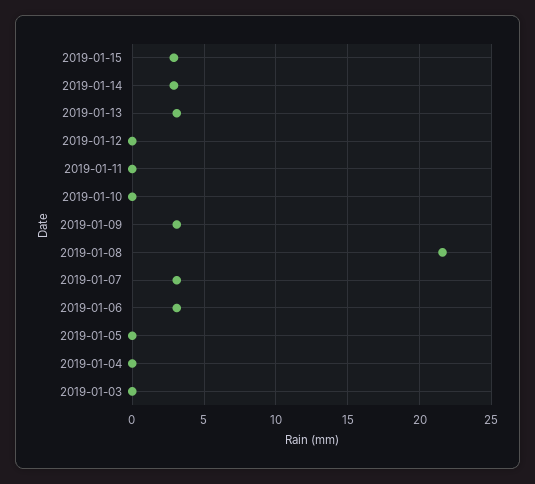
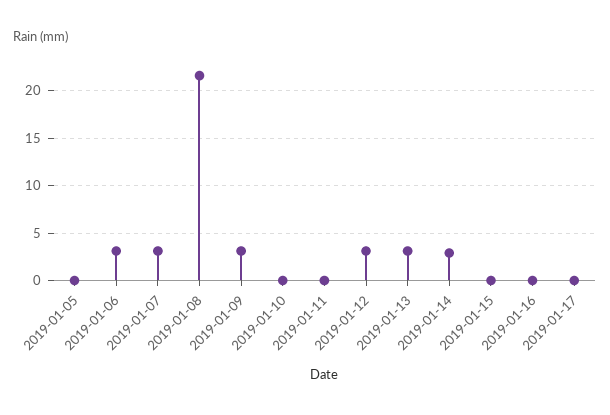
2019-01-15: 3 -> 0
2019-01-12: 0 -> 3
2019-01-04: 0 -> none
2019-01-03: 0 -> none
2019-01-16: none -> 0
2019-01-17: none -> 0

